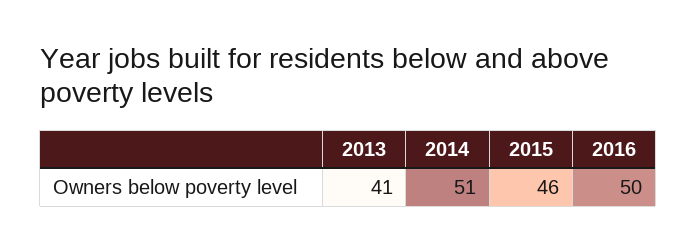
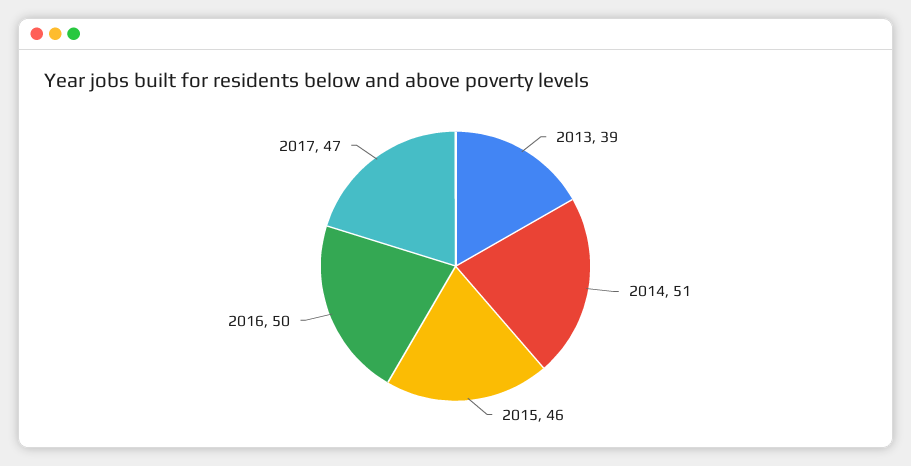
2013: 41 -> 39
2017: none -> 47

